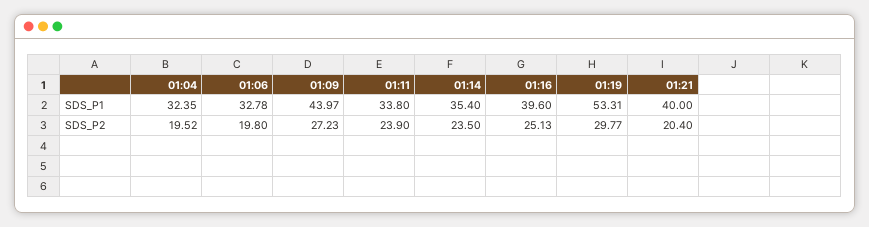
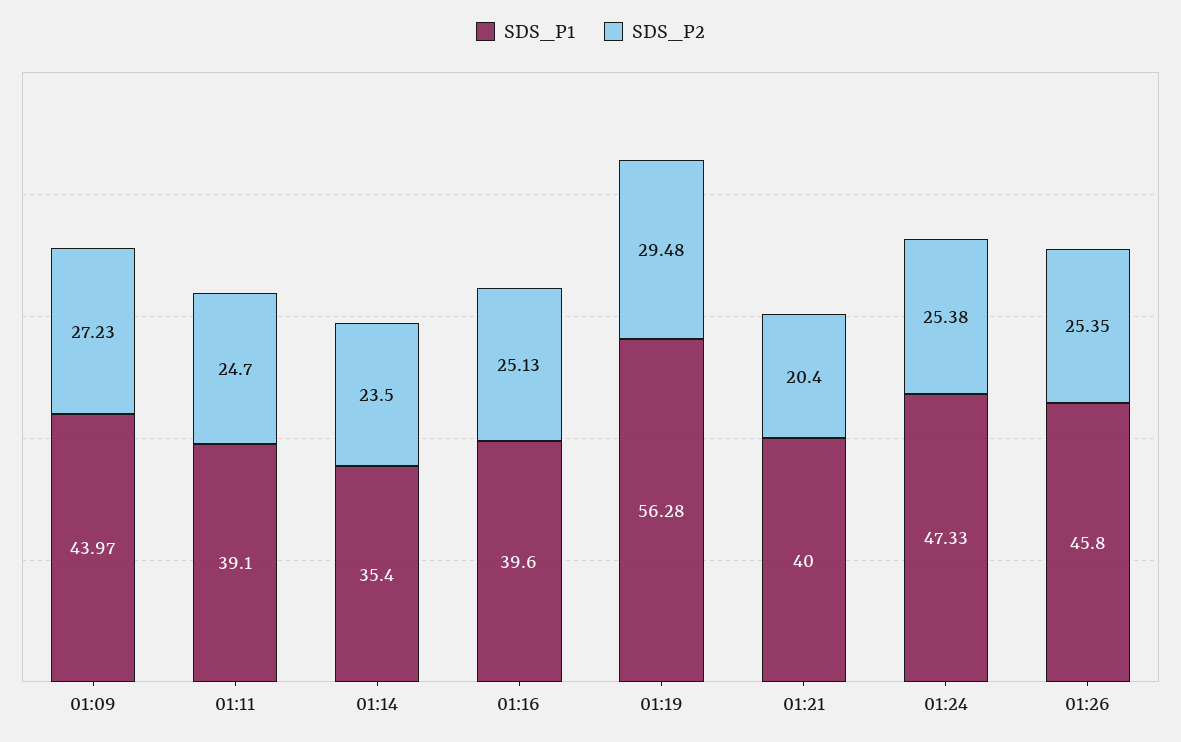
SDS_P1, 01:04: 32.35 -> none
SDS_P1, 01:06: 32.78 -> none
SDS_P1, 01:11: 33.8 -> 39.1
SDS_P1, 01:19: 53.31 -> 56.28
SDS_P2, 01:04: 19.52 -> none
SDS_P2, 01:06: 19.8 -> none
SDS_P2, 01:11: 23.9 -> 24.7
SDS_P2, 01:19: 29.77 -> 29.48
SDS_P1, 01:24: none -> 47.33
SDS_P2, 01:24: none -> 25.38
SDS_P1, 01:26: none -> 45.8
SDS_P2, 01:26: none -> 25.35

